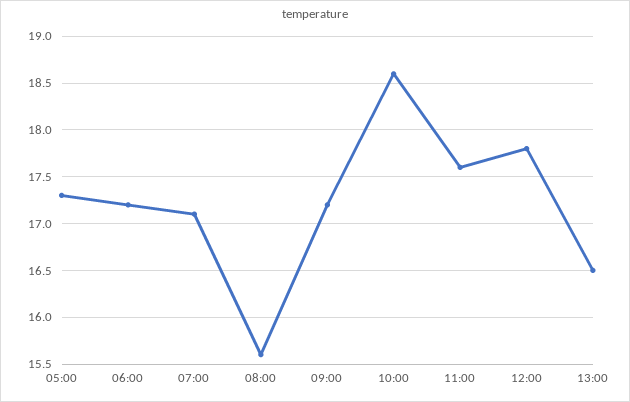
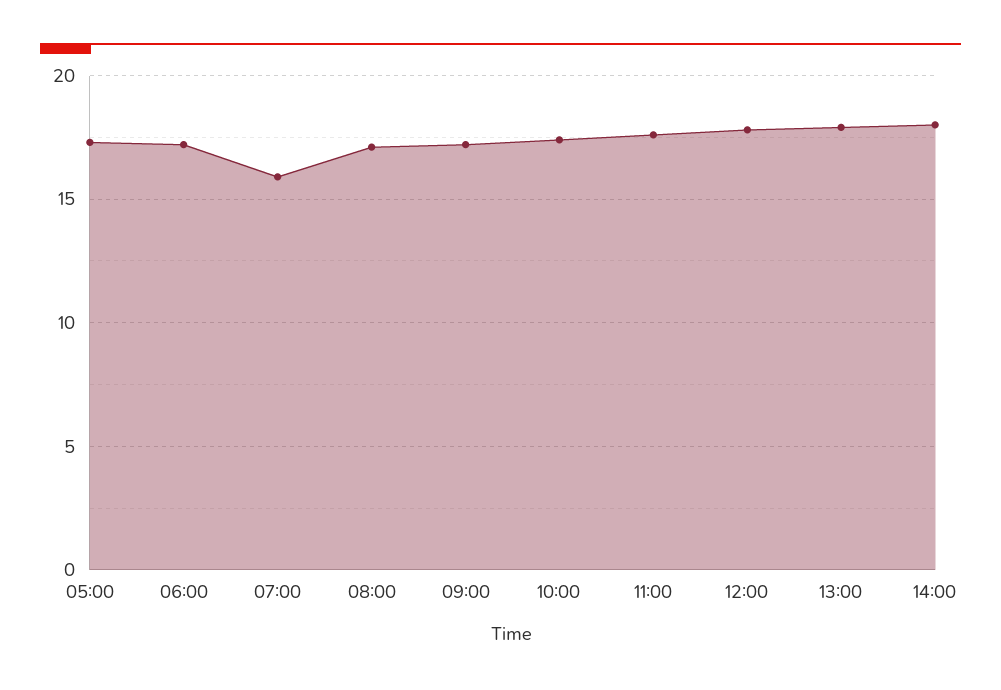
07:00: 17.1 -> 16
08:00: 15.6 -> 17
10:00: 18.6 -> 17.5
13:00: 16.5 -> 18
14:00: none -> 18

